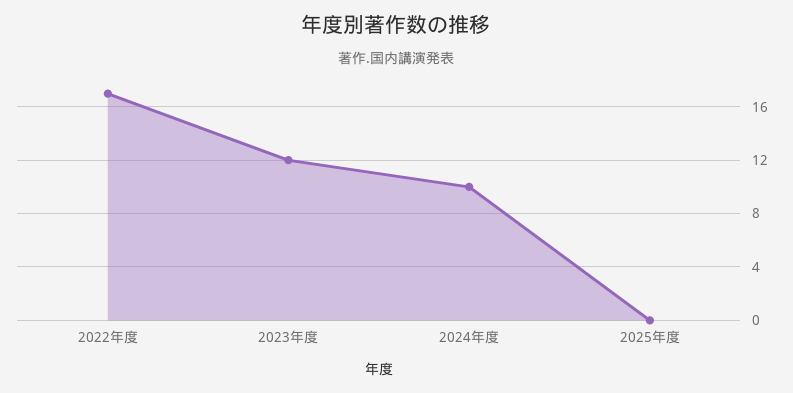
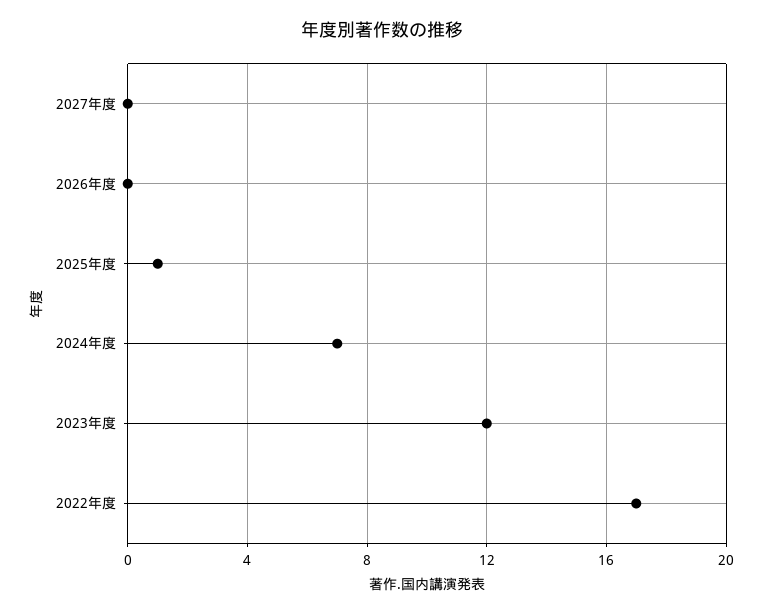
2024年度: 10 -> 7
2025年度: 0 -> 1
2027年度: none -> 0
2026年度: none -> 0

